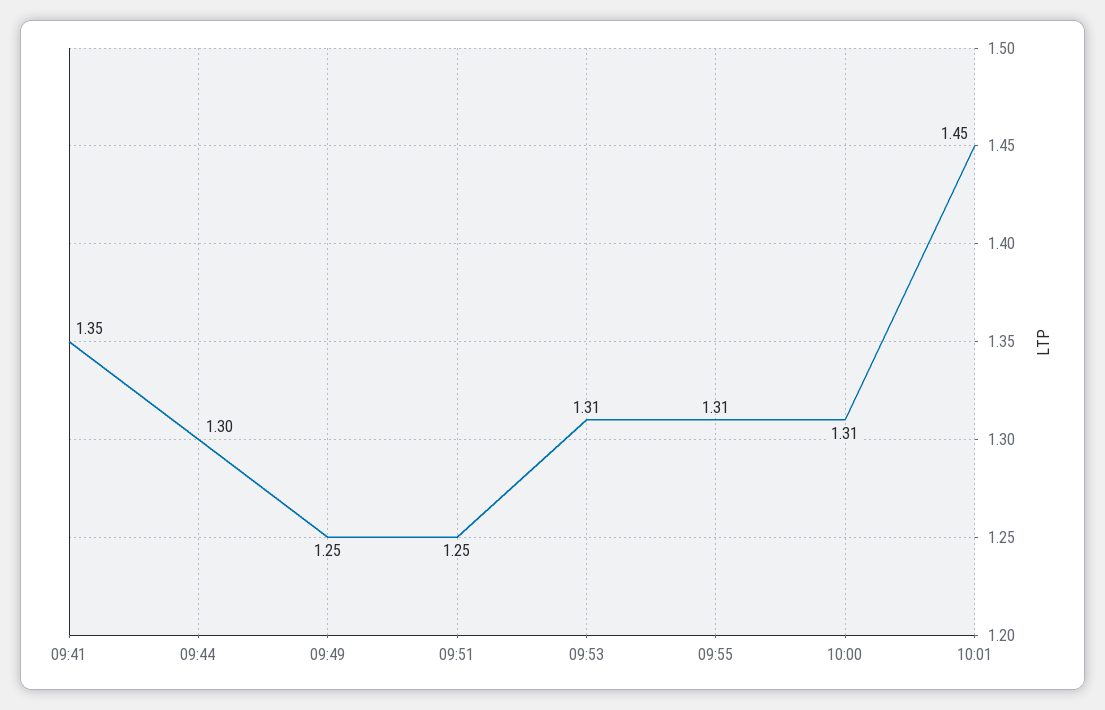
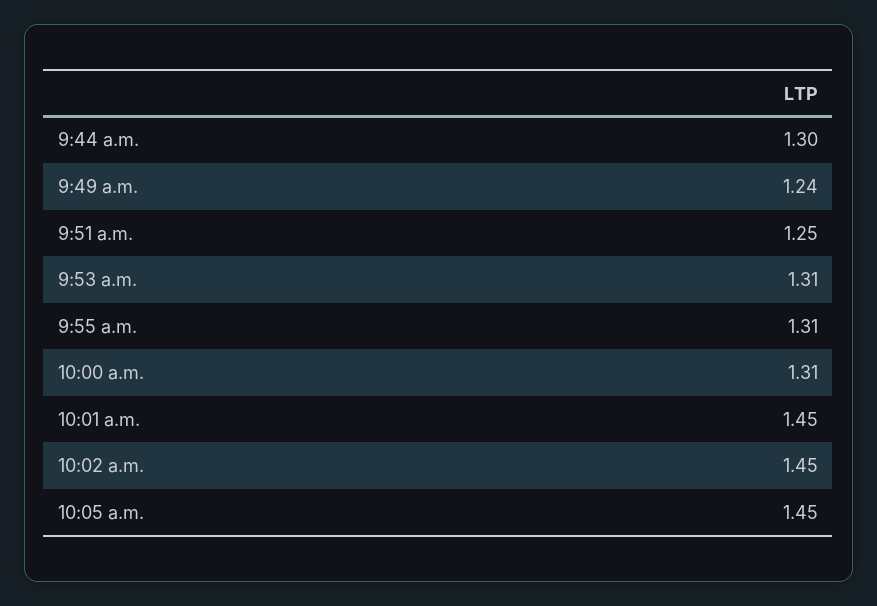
09:41: 1.35 -> none
09:49: 1.25 -> 1.24
10:02 a.m.: none -> 1.45
10:05 a.m.: none -> 1.45

